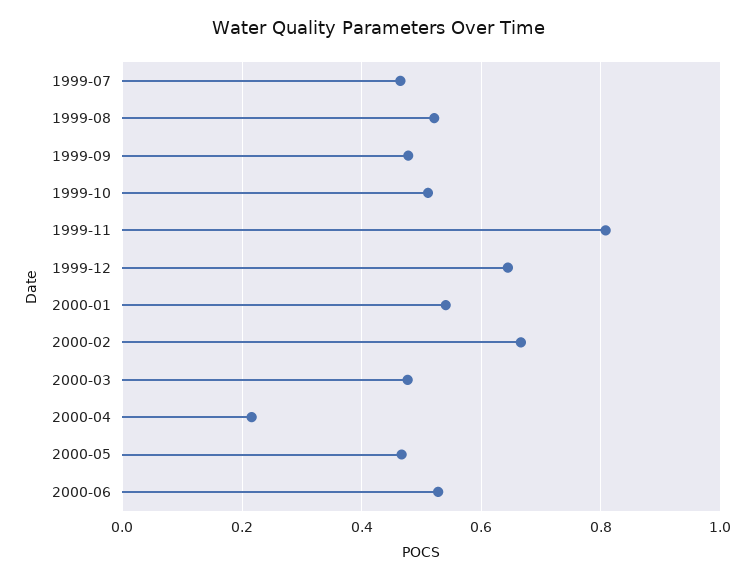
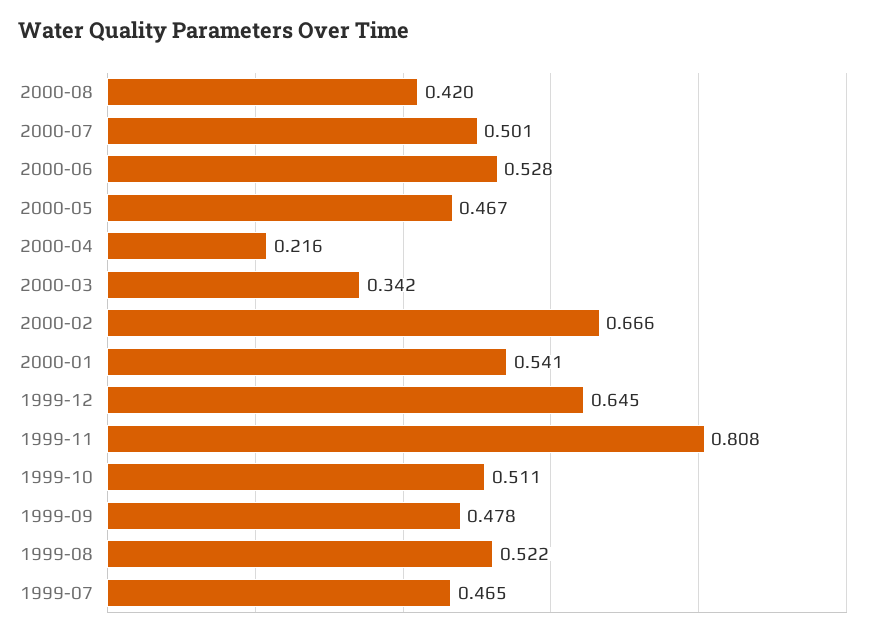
2000-03: 0.48 -> 0.342
2000-08: none -> 0.42
2000-07: none -> 0.501

